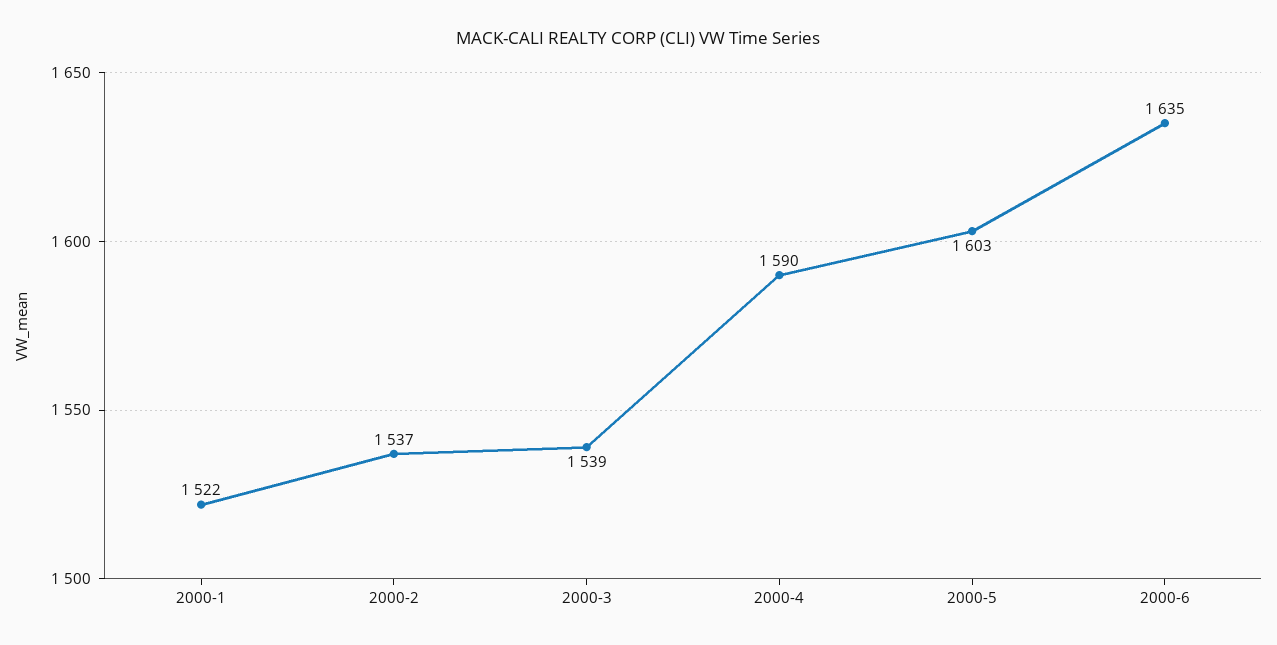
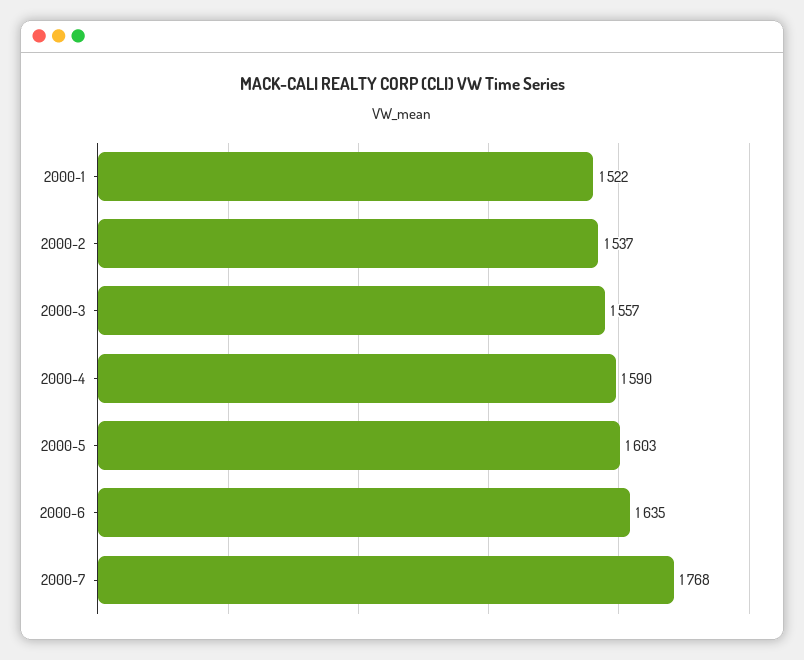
2000-3: 1539 -> 1557
2000-7: none -> 1768

